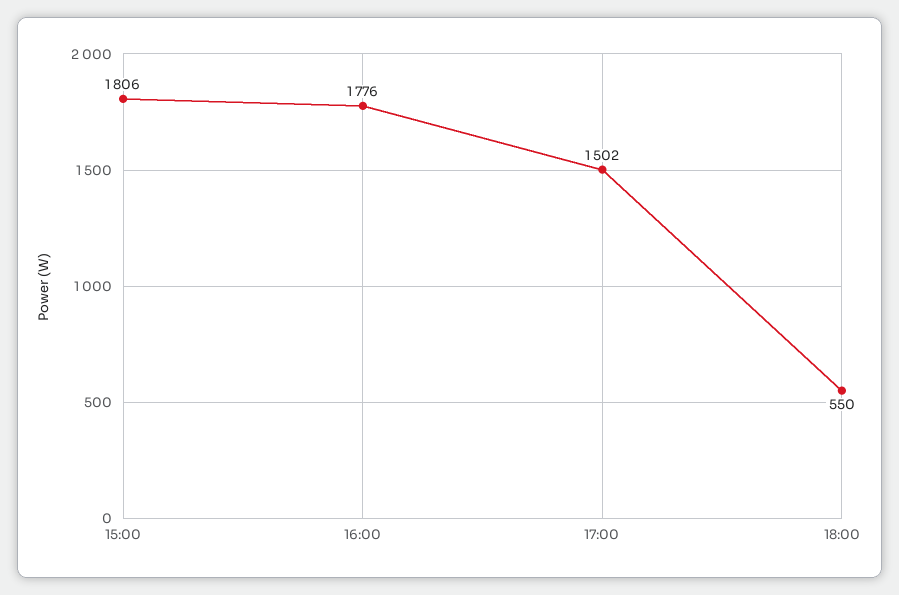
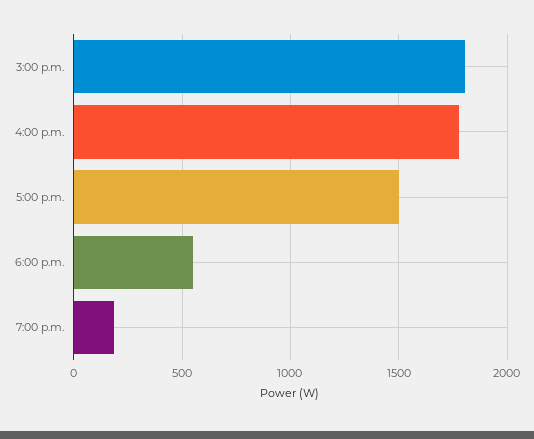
7:00 p.m.: none -> 200

